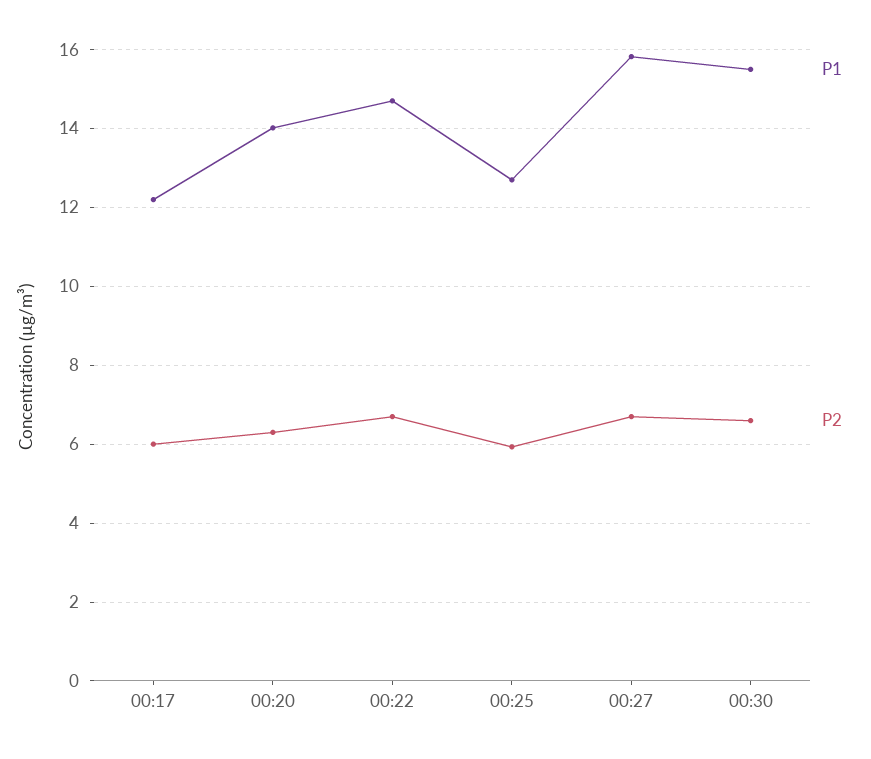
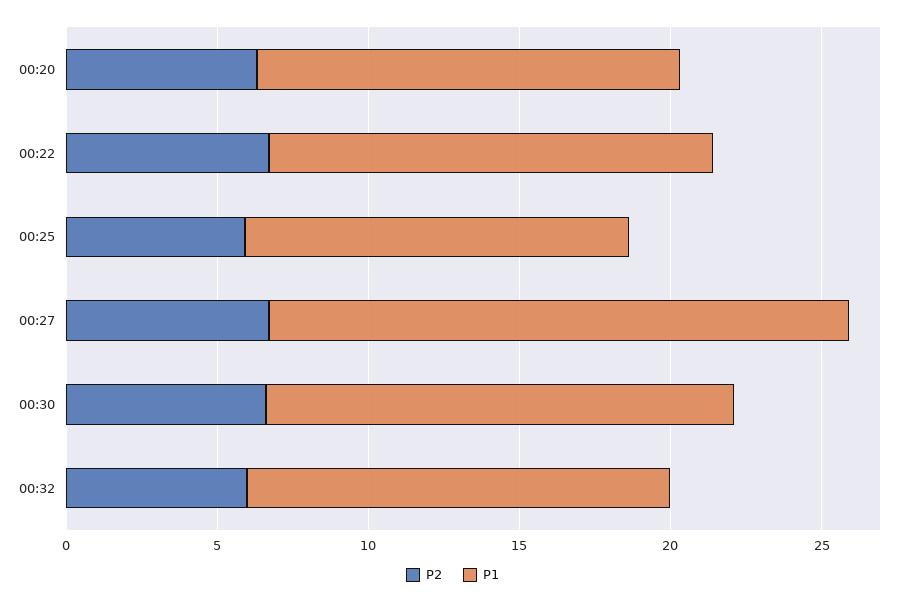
P1, 00:17: 12.2 -> none
P2, 00:17: 6 -> none
P1, 00:27: 15.8 -> 19
P2, 00:32: none -> 6
P1, 00:32: none -> 14

